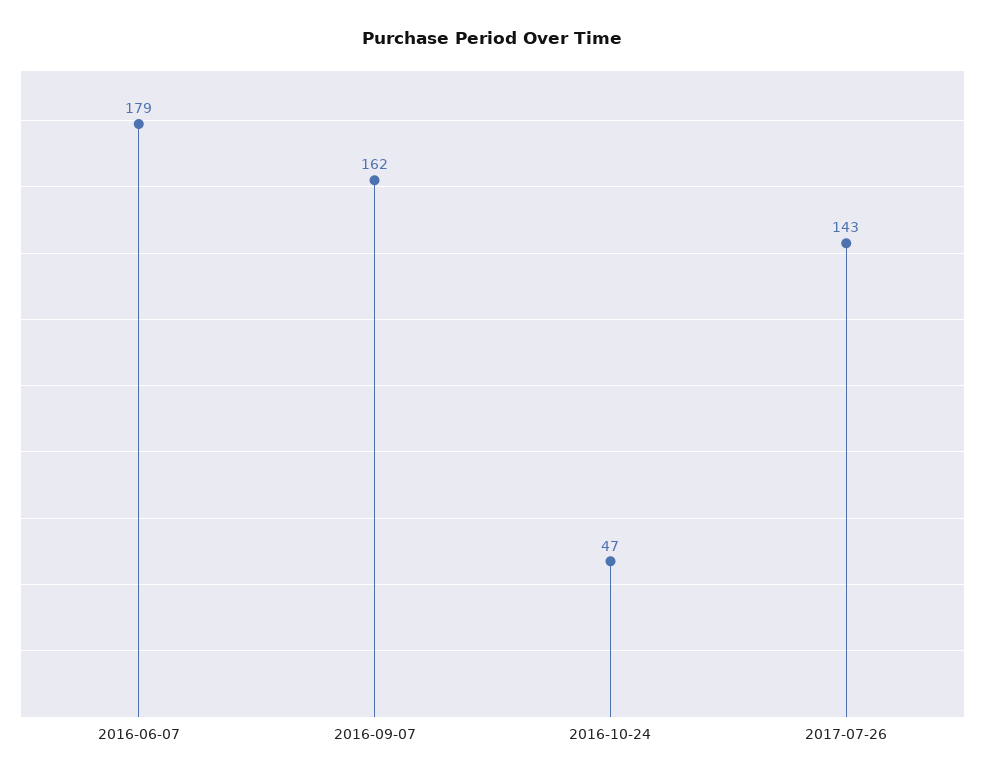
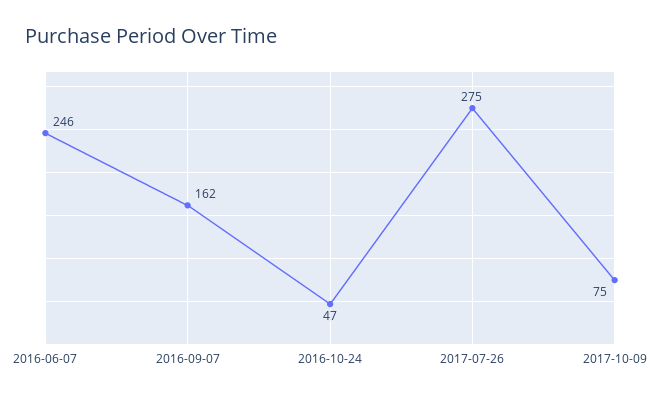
2016-06-07: 179 -> 246
2017-07-26: 143 -> 275
2017-10-09: none -> 75

